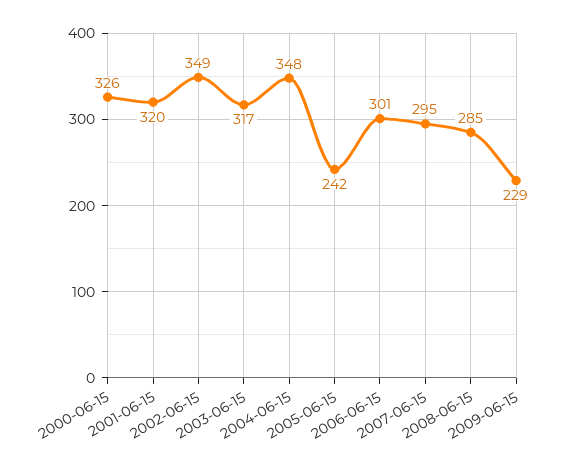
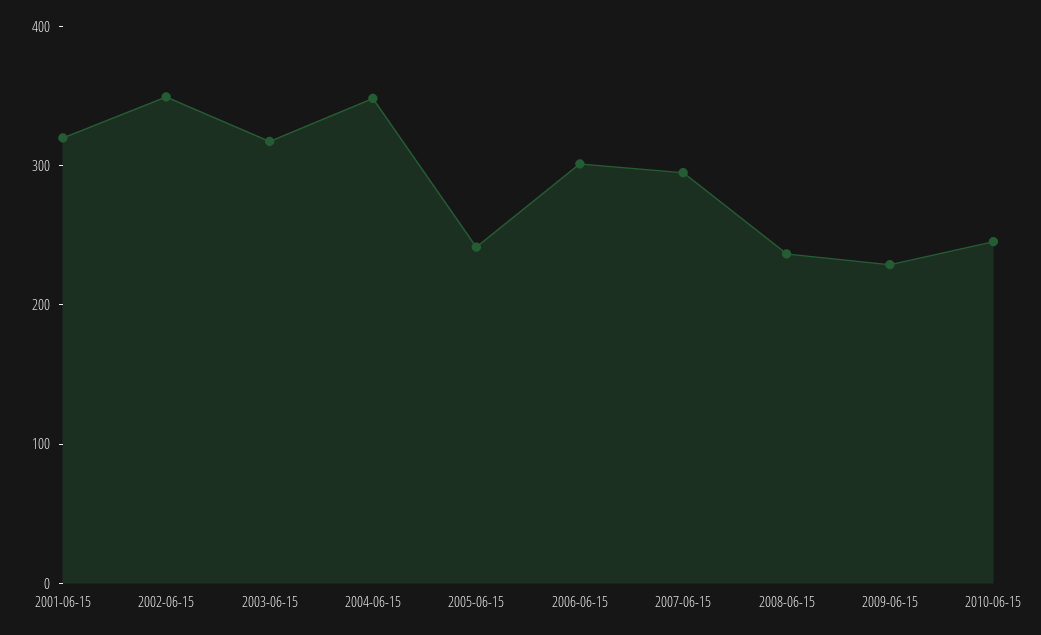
2000-06-15: 326 -> none
2008-06-15: 285 -> 240
2010-06-15: none -> 240

